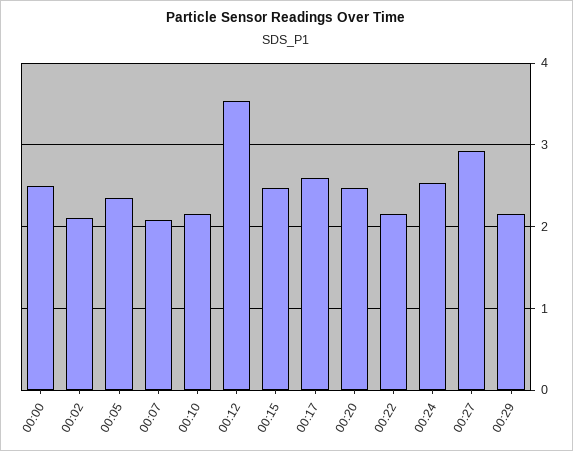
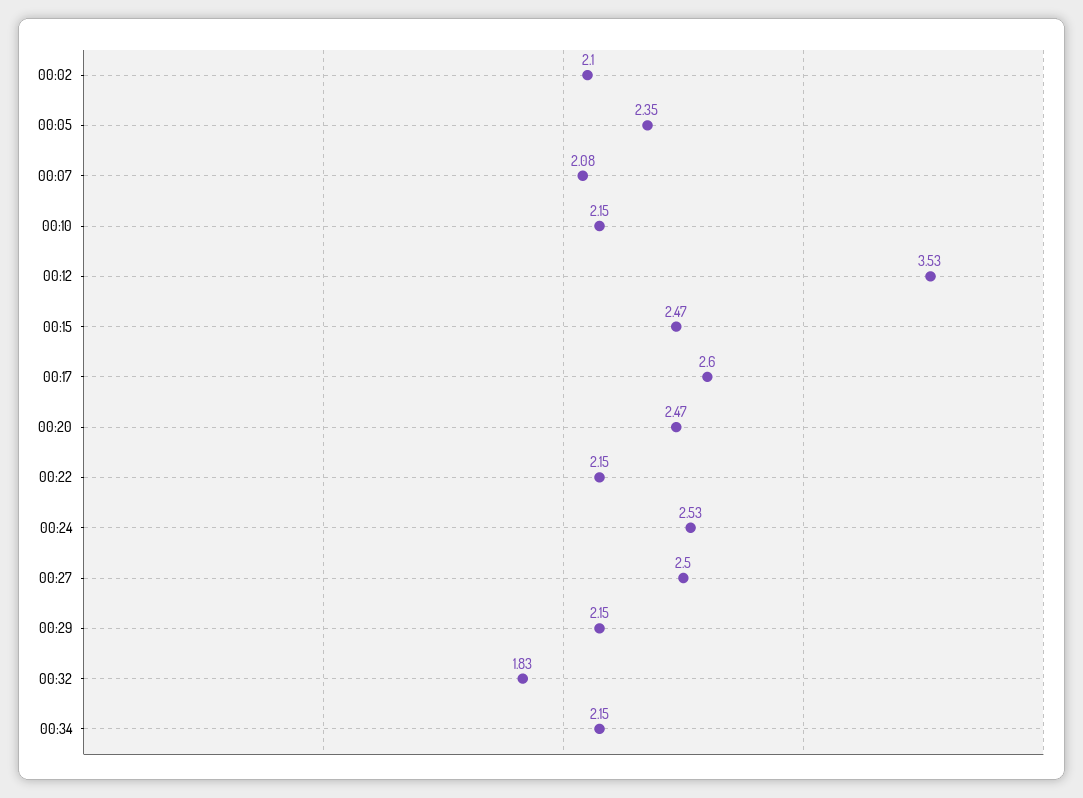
00:00: 2.5 -> none
00:27: 2.9 -> 2.5
00:32: none -> 1.83
00:34: none -> 2.15

